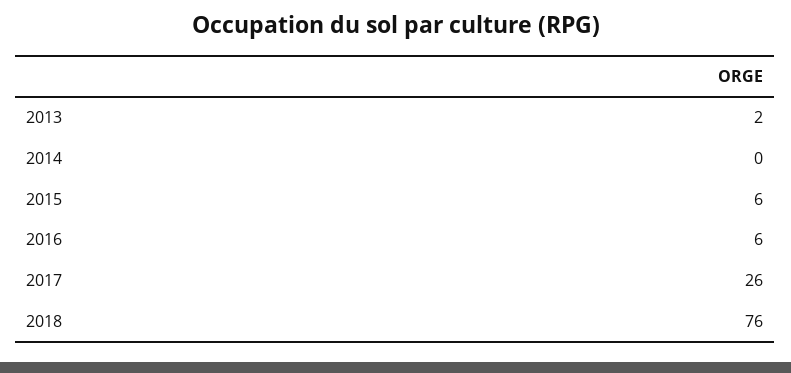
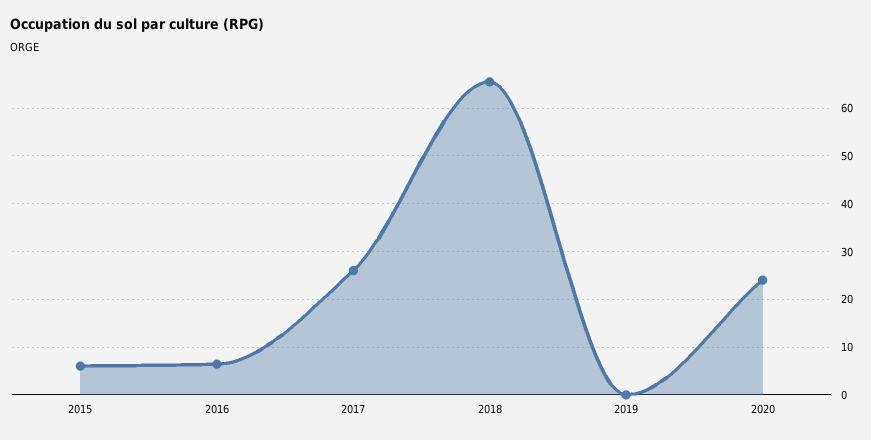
2013: 2 -> none
2014: 0 -> none
2018: 76 -> 66
2019: none -> 0
2020: none -> 24

